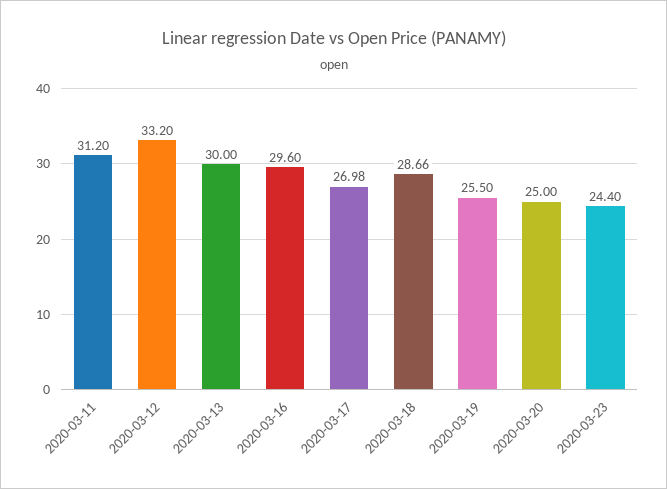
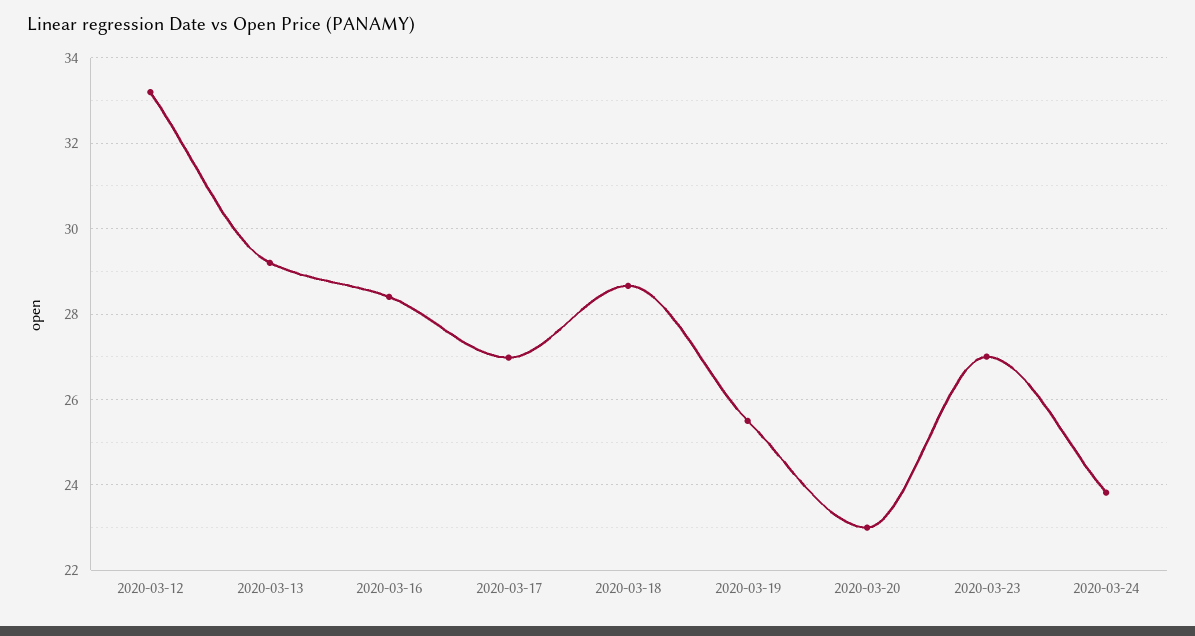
2020-03-11: 31.2 -> none
2020-03-13: 30 -> 29.2
2020-03-16: 29.6 -> 28.4
2020-03-20: 25 -> 23
2020-03-23: 24.4 -> 27
2020-03-24: none -> 23.8

